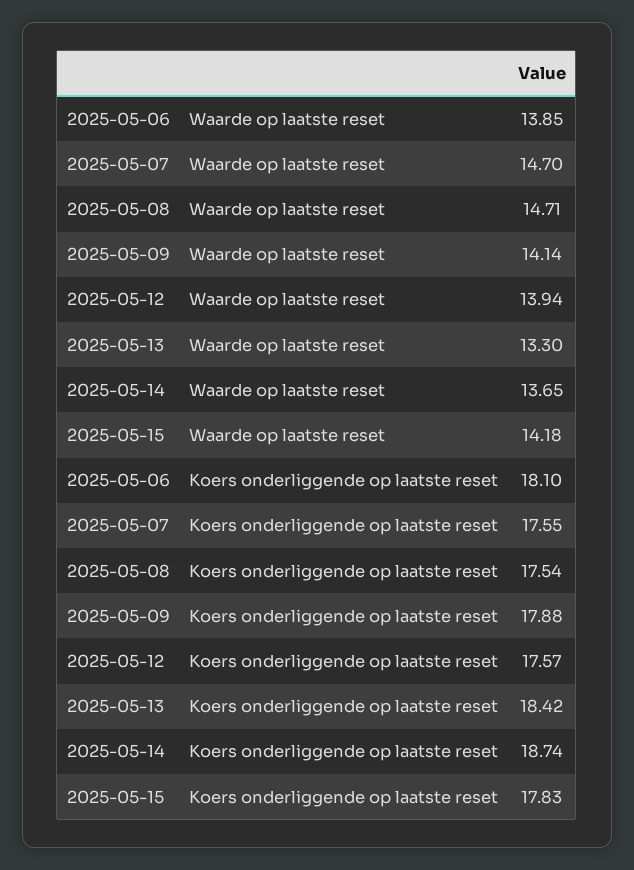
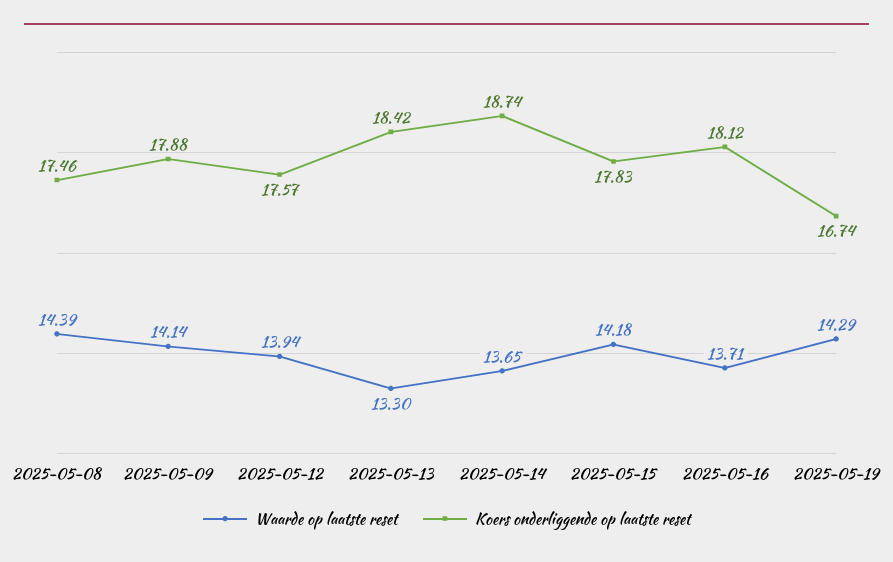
Waarde op laatste reset, 2025-05-06: 13.85 -> none
Waarde op laatste reset, 2025-05-07: 14.7 -> none
Waarde op laatste reset, 2025-05-08: 14.71 -> 14.39
Koers onderliggende op laatste reset, 2025-05-06: 18.1 -> none
Koers onderliggende op laatste reset, 2025-05-07: 17.55 -> none
Koers onderliggende op laatste reset, 2025-05-08: 17.54 -> 17.46
Waarde op laatste reset, 2025-05-16: none -> 13.71
Koers onderliggende op laatste reset, 2025-05-16: none -> 18.12
Waarde op laatste reset, 2025-05-19: none -> 14.29
Koers onderliggende op laatste reset, 2025-05-19: none -> 16.74

